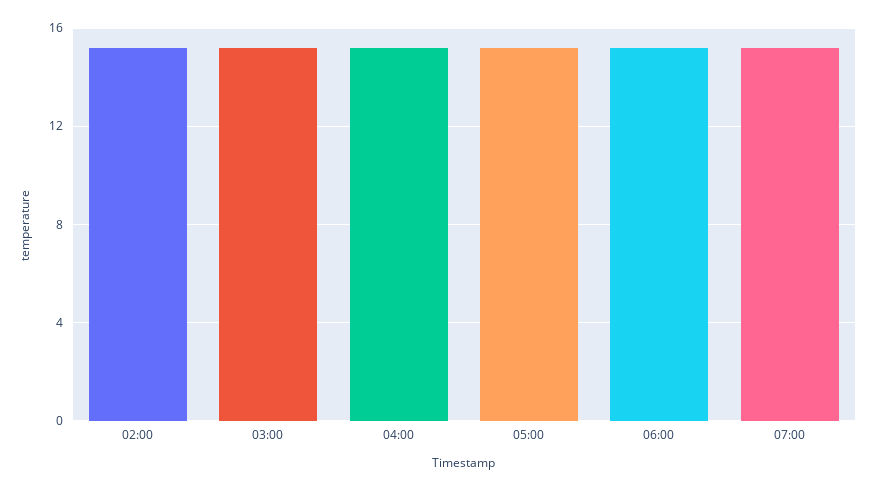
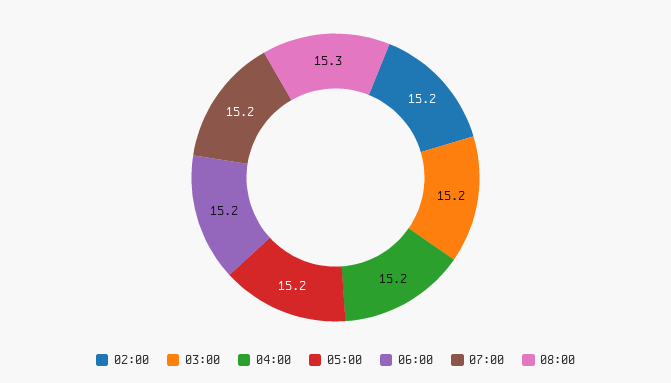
08:00: none -> 15.3

